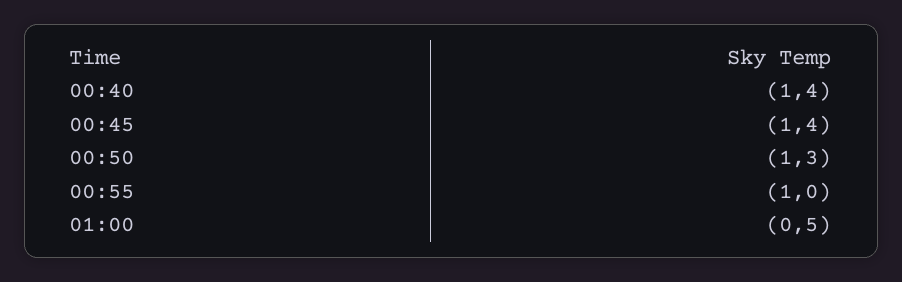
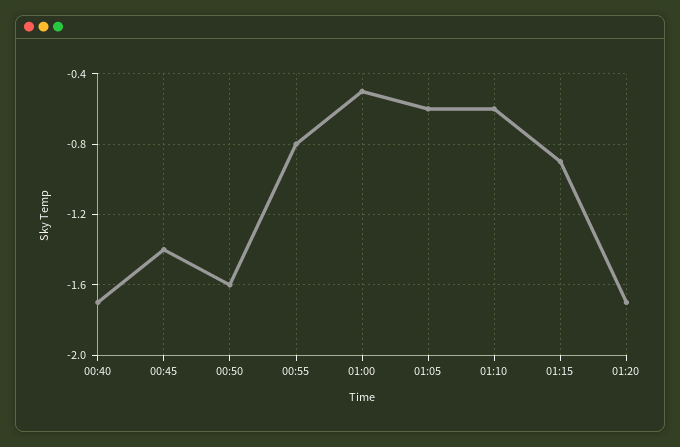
00:40: -1.4 -> -1.7
00:50: -1.3 -> -1.6
00:55: -1 -> -0.8
01:05: none -> -0.6
01:10: none -> -0.6
01:15: none -> -0.9
01:20: none -> -1.7

